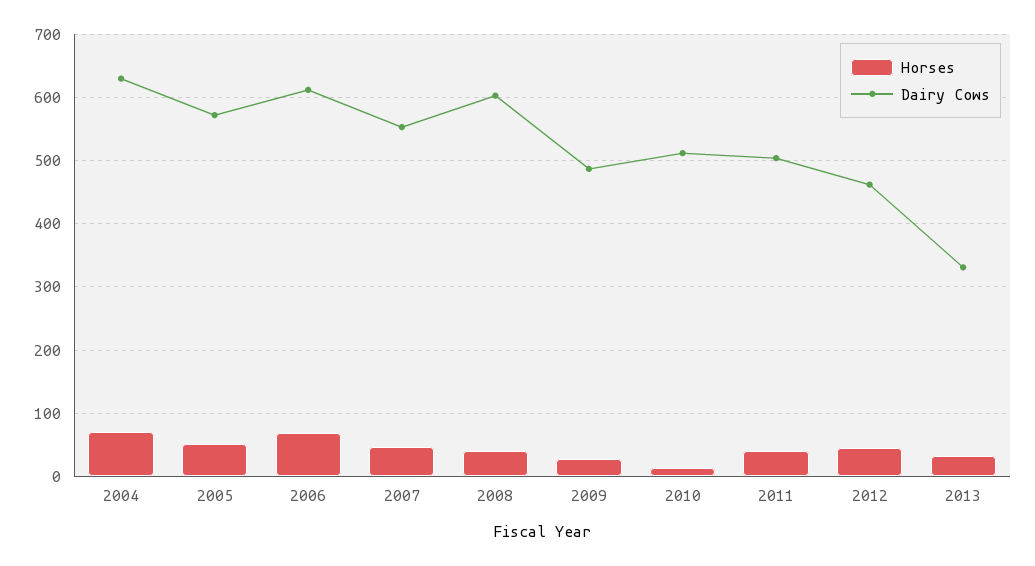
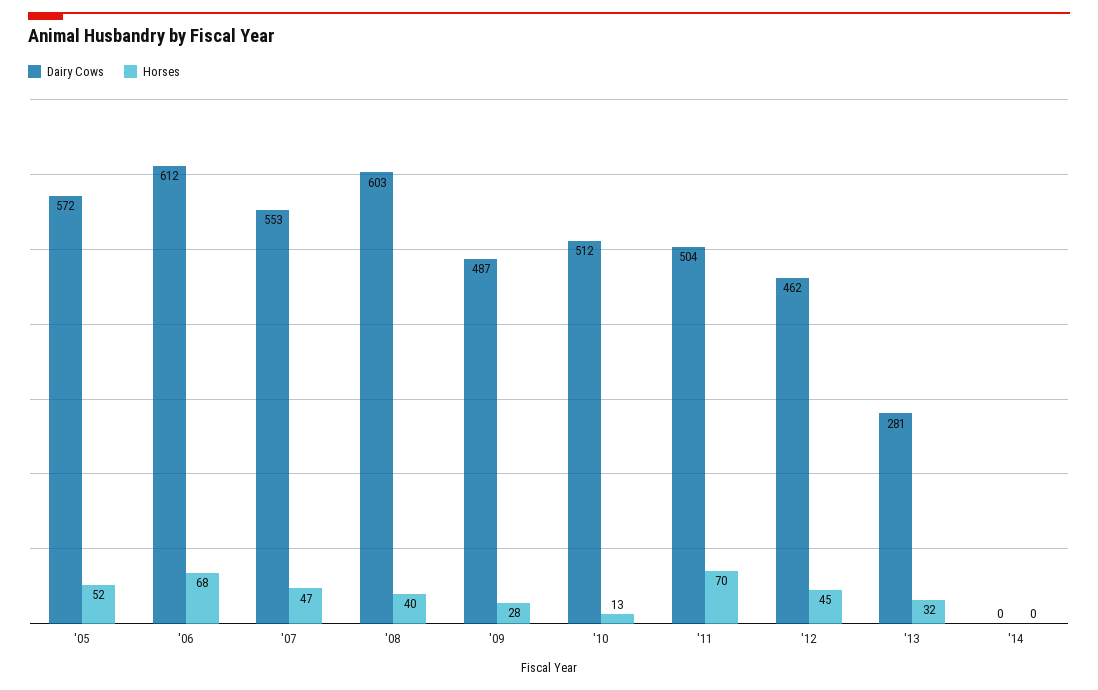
Horses, 2004: 70 -> none
Dairy Cows, 2004: 630 -> none
Horses, 2011: 40 -> 70
Dairy Cows, 2013: 330 -> 281
Dairy Cows, '14: none -> 0
Horses, '14: none -> 0

